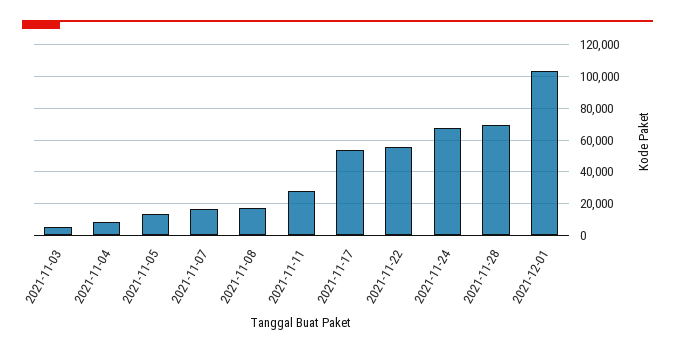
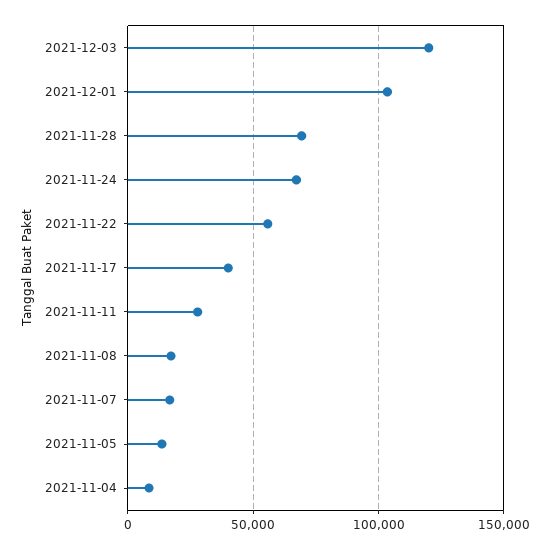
2021-11-03: 5000 -> none
2021-11-17: 55000 -> 40000
2021-12-03: none -> 120000

